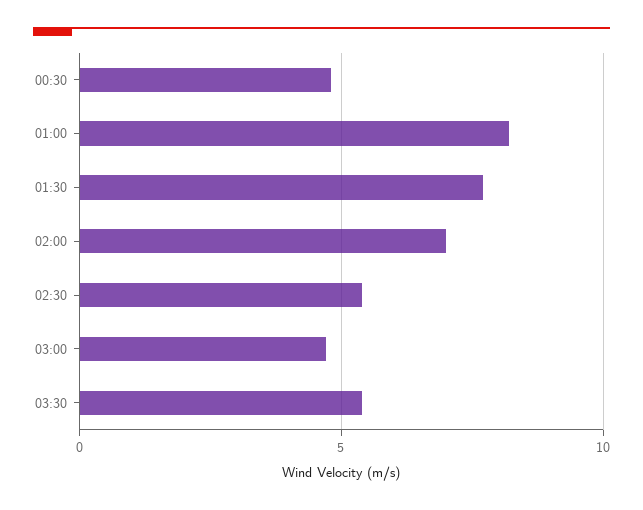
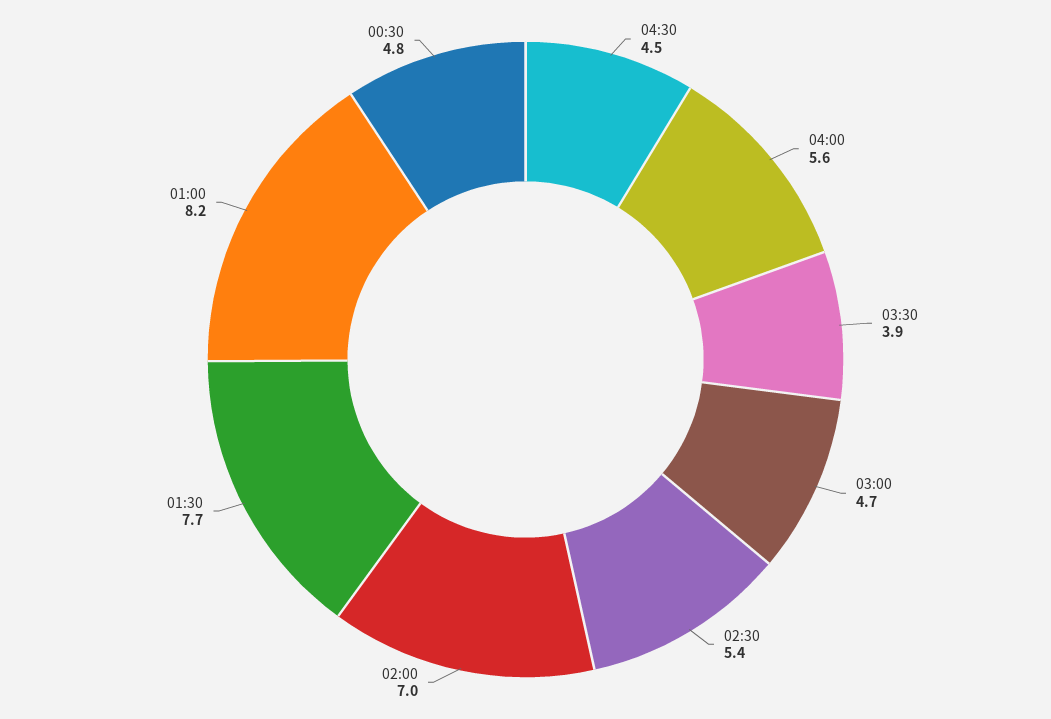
03:30: 5.5 -> 3.9
04:30: none -> 4.5
04:00: none -> 5.6

